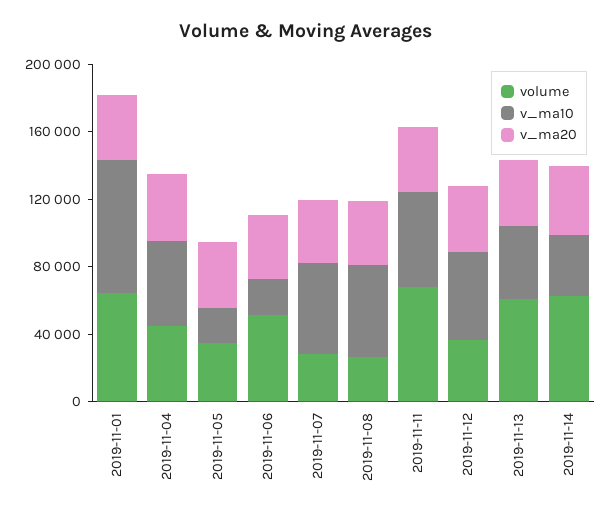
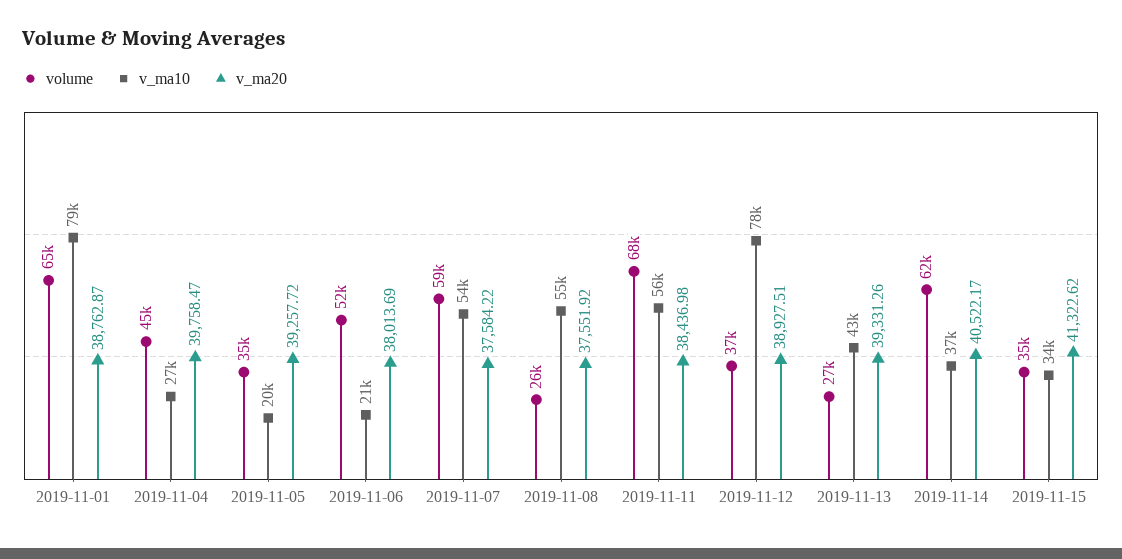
v_ma10, 2019-11-04: 50000 -> 27000
volume, 2019-11-07: 30000 -> 59000
v_ma10, 2019-11-12: 50000 -> 78000
volume, 2019-11-13: 60000 -> 27000
volume, 2019-11-15: none -> 35000
v_ma10, 2019-11-15: none -> 34000
v_ma20, 2019-11-15: none -> 41322.62

